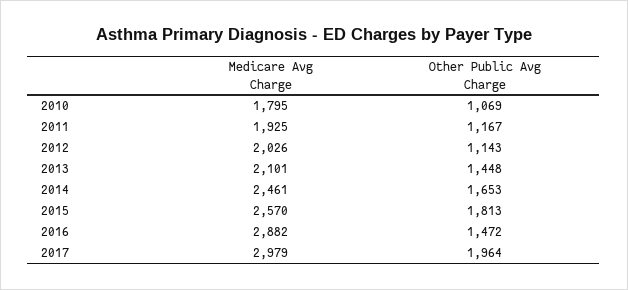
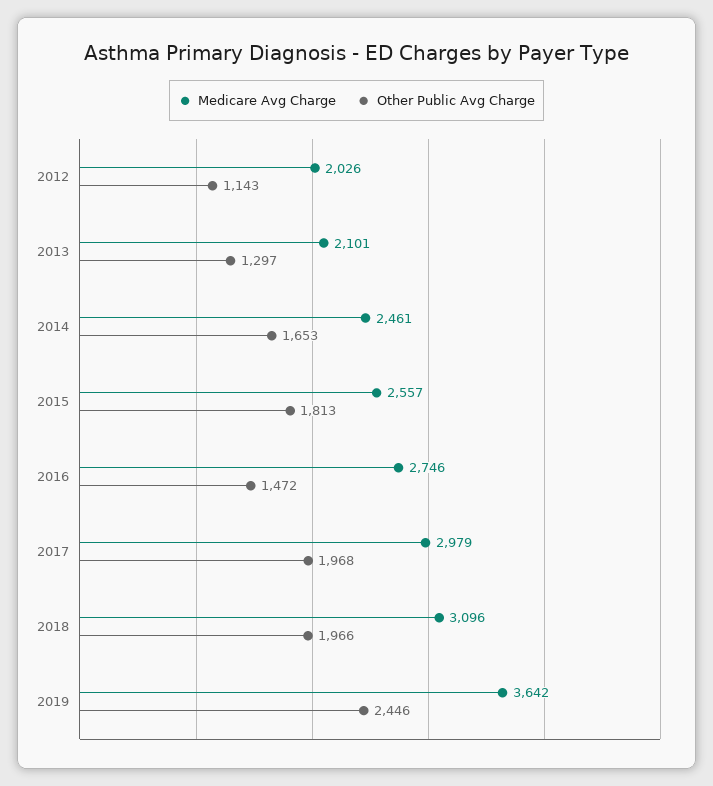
Medicare Avg Charge, 2010: 1795 -> none
Other Public Avg Charge, 2010: 1069 -> none
Medicare Avg Charge, 2011: 1925 -> none
Other Public Avg Charge, 2011: 1167 -> none
Other Public Avg Charge, 2013: 1448 -> 1297
Medicare Avg Charge, 2015: 2570 -> 2557
Medicare Avg Charge, 2016: 2882 -> 2746
Other Public Avg Charge, 2017: 1964 -> 1968
Medicare Avg Charge, 2018: none -> 3096
Other Public Avg Charge, 2018: none -> 1966
Medicare Avg Charge, 2019: none -> 3642
Other Public Avg Charge, 2019: none -> 2446

